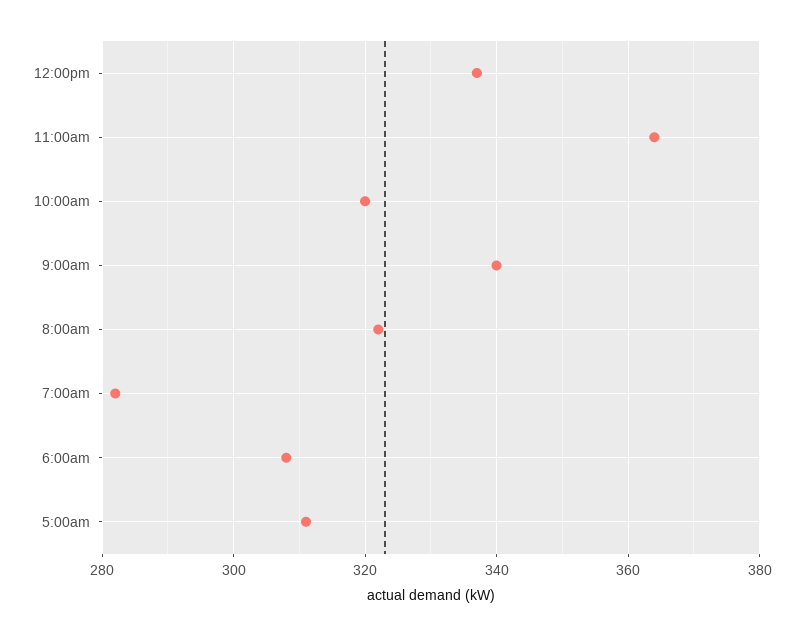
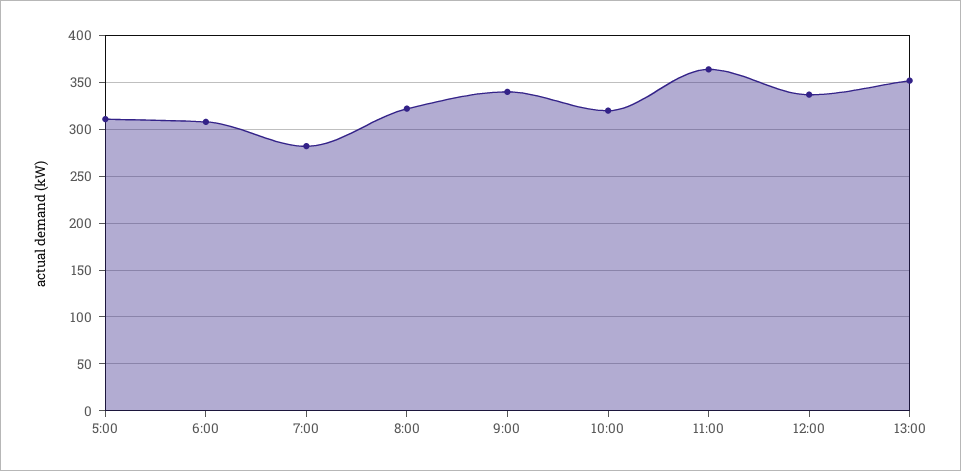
13:00: none -> 350

